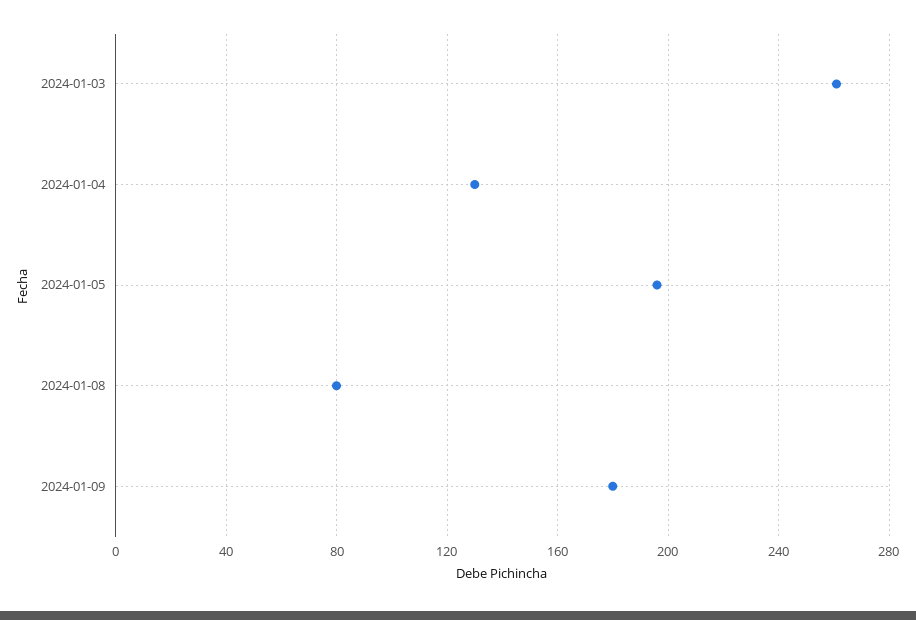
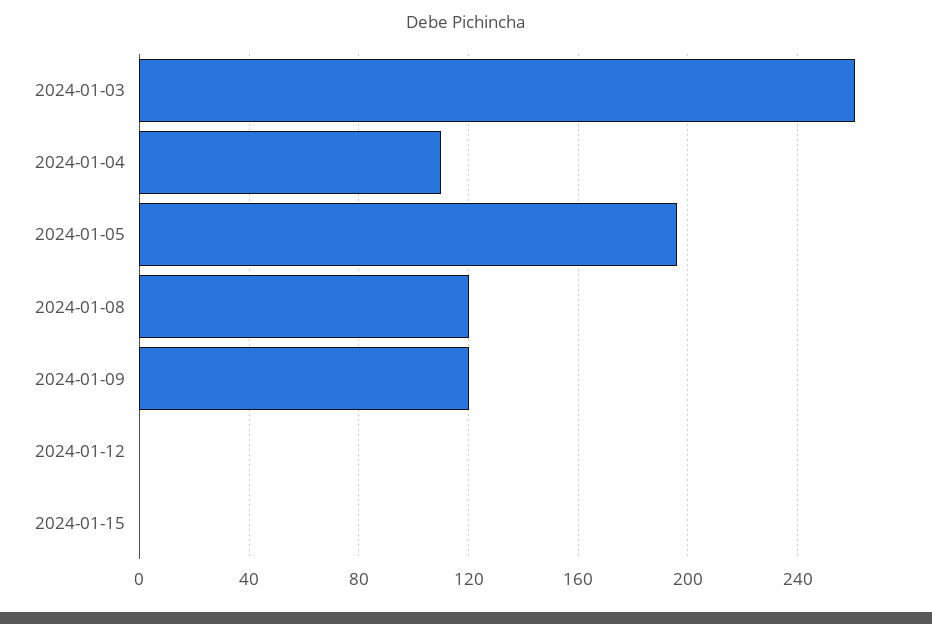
2024-01-04: 130 -> 110
2024-01-08: 80 -> 120
2024-01-09: 180 -> 120
2024-01-12: none -> 0
2024-01-15: none -> 0

